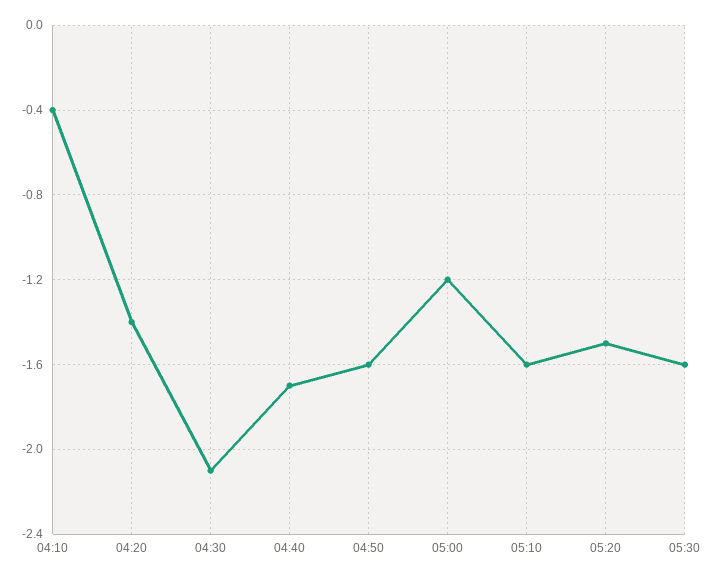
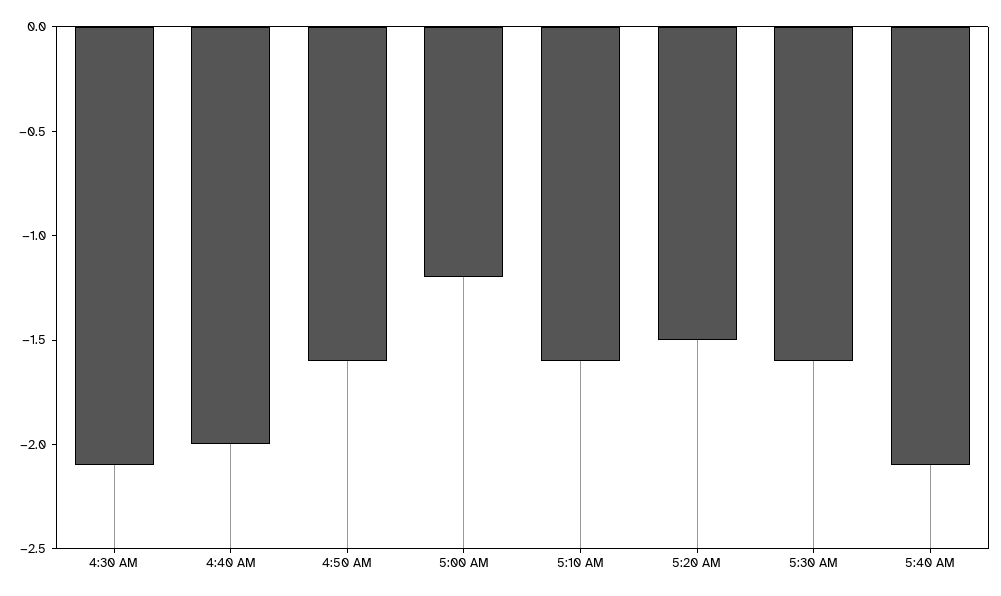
04:10: -0.4 -> none
04:20: -1.4 -> none
04:40: -1.7 -> -2
5:40 AM: none -> -2.1

